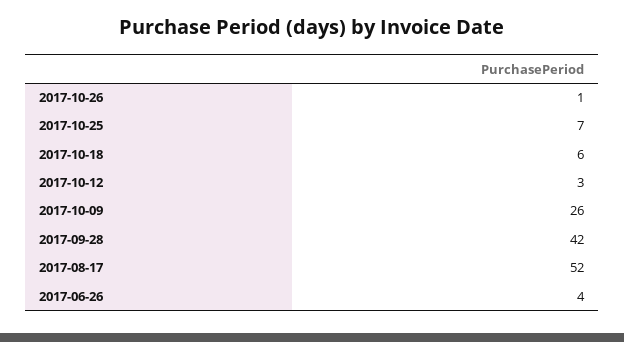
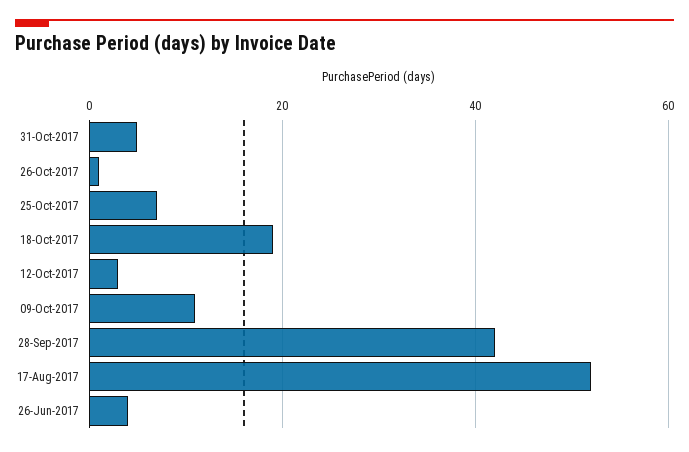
2017-10-18: 6 -> 20
2017-10-09: 26 -> 10
31-Oct-2017: none -> 5

